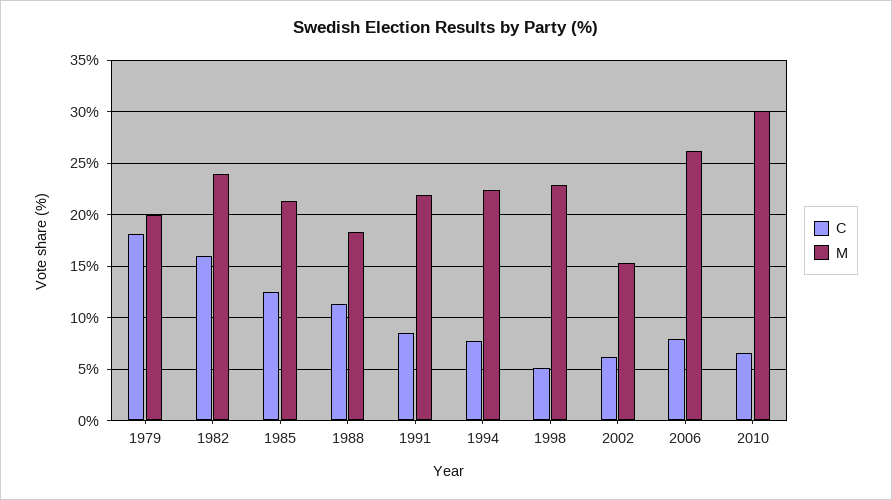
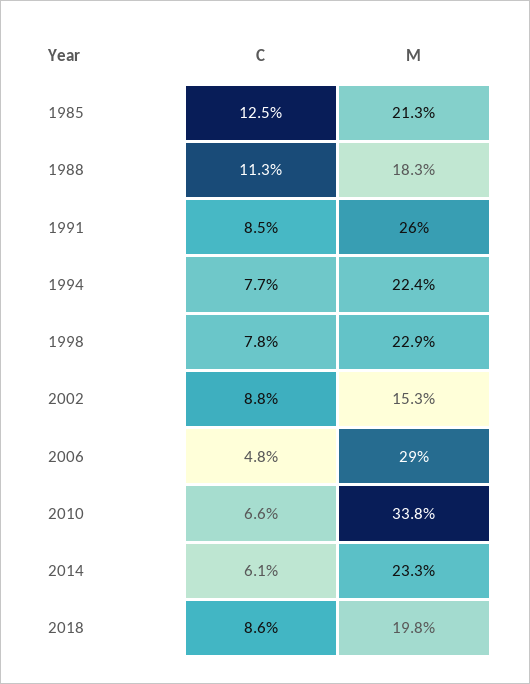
C, 1979: 18 -> none
M, 1979: 20 -> none
C, 1982: 16 -> none
M, 1982: 24 -> none
M, 1991: 22 -> 26
C, 1998: 5 -> 7.8
C, 2002: 6 -> 8.8
C, 2006: 8 -> 4.8
M, 2006: 26 -> 29
M, 2010: 30 -> 33.8
C, 2014: none -> 6.1
M, 2014: none -> 23.3
C, 2018: none -> 8.6
M, 2018: none -> 19.8

